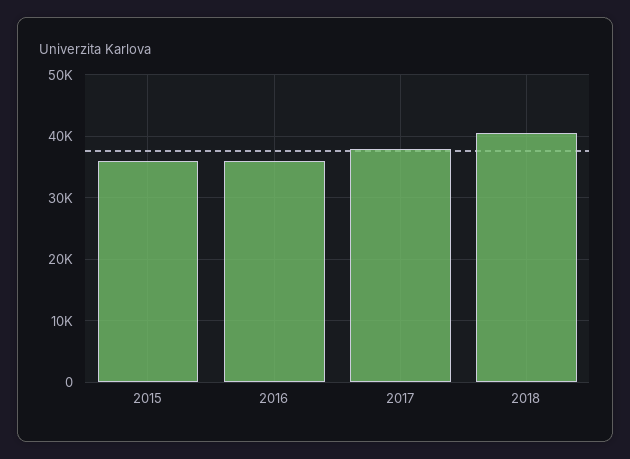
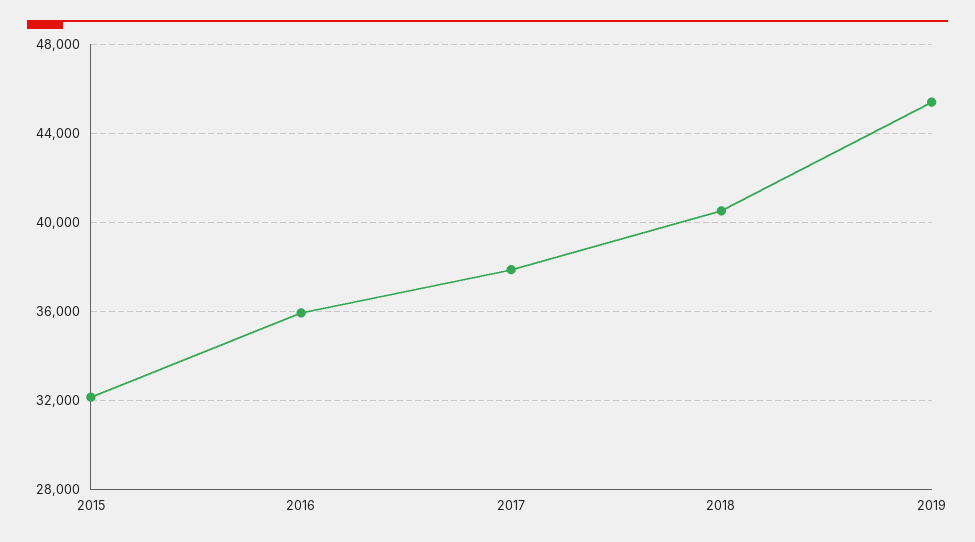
2015: 36000 -> 32000
2019: none -> 45500

